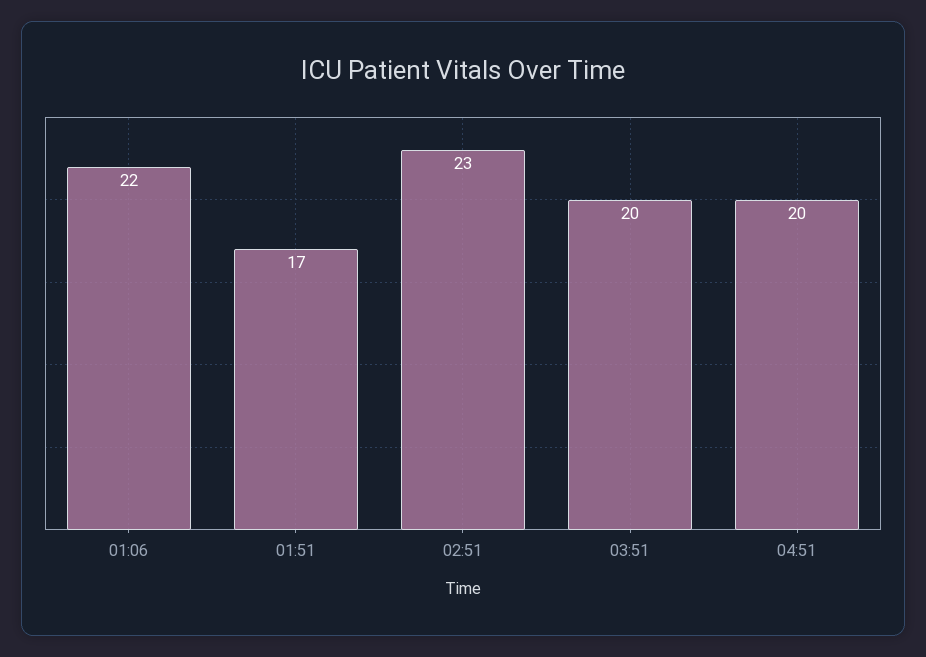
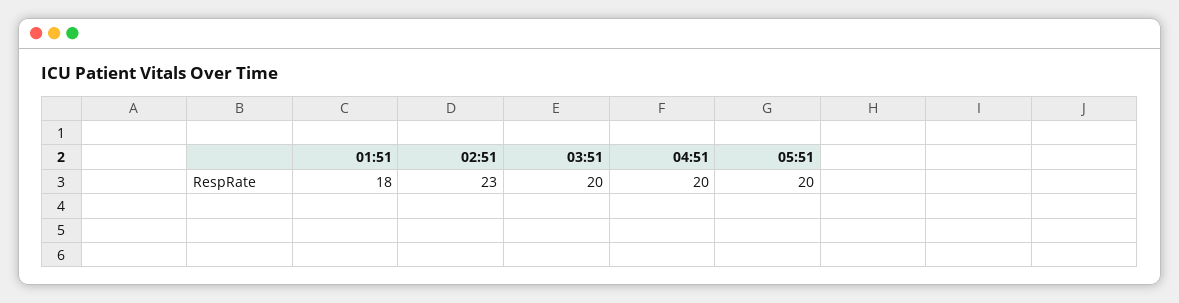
01:06: 22 -> none
01:51: 17 -> 18
05:51: none -> 20

